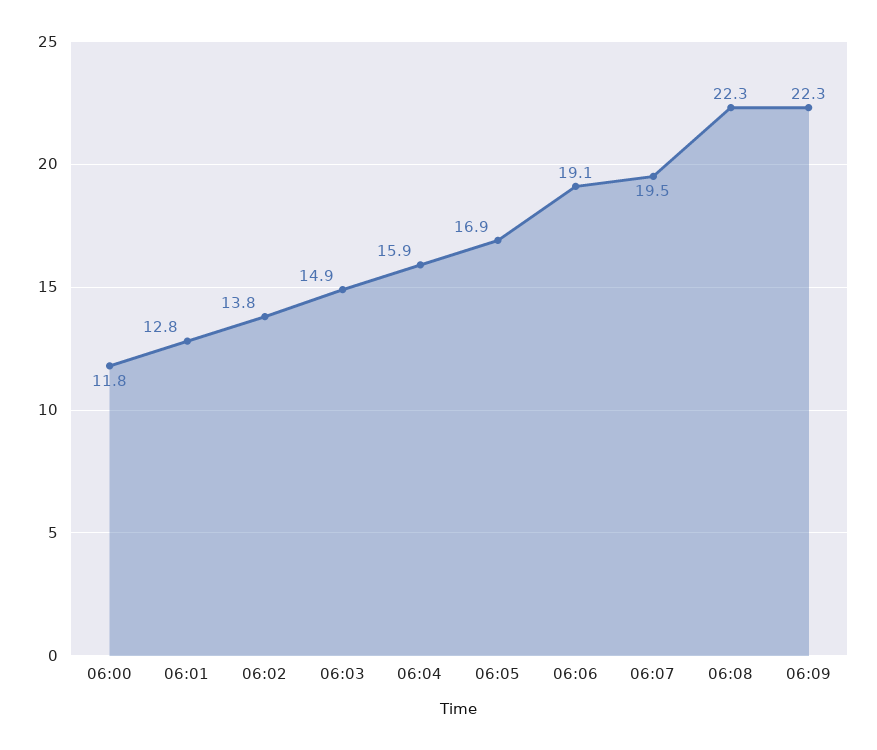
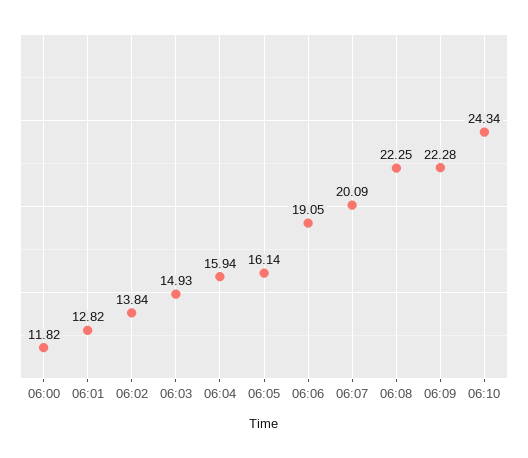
06:05: 16.9 -> 16.14
06:07: 19.5 -> 20.09
06:10: none -> 24.34

